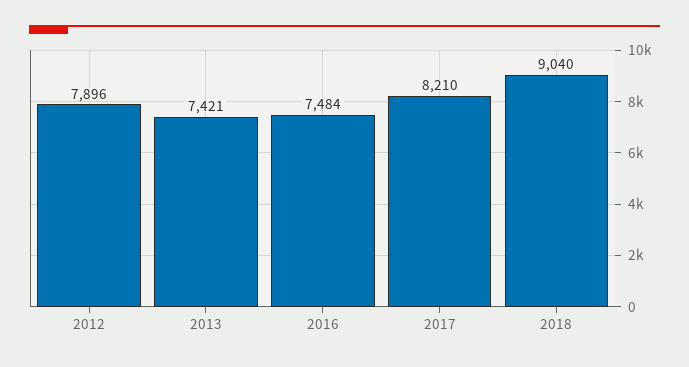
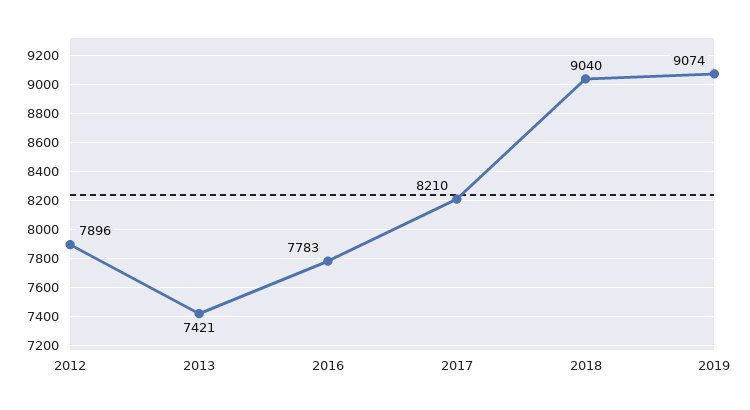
2016: 7484 -> 7783
2019: none -> 9074

